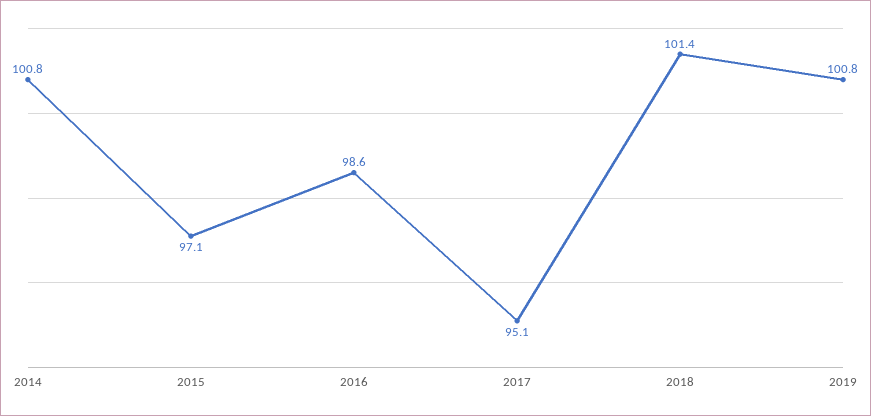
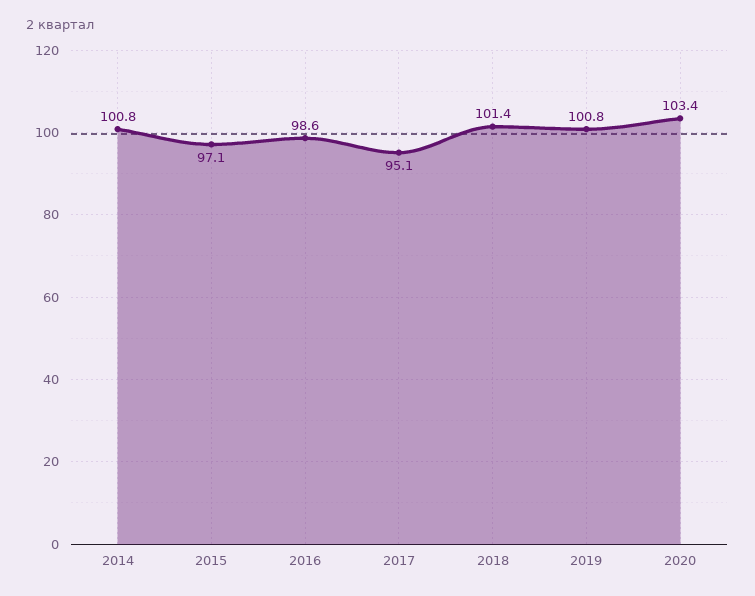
2020: none -> 103.4

